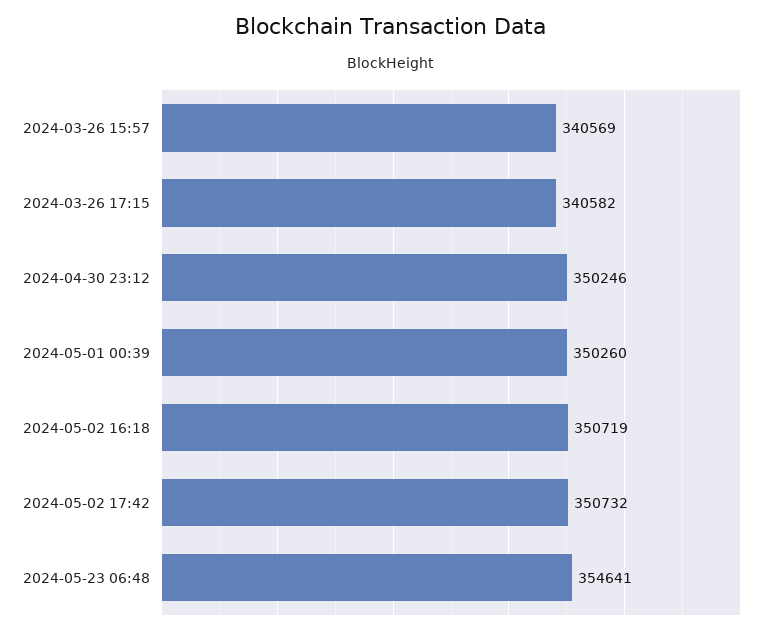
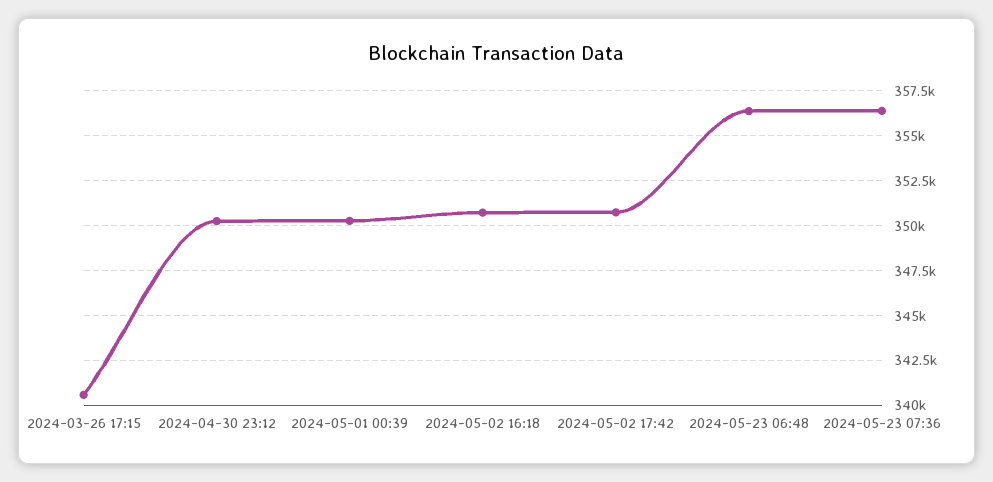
2024-03-26 15:57: 340569 -> none
2024-05-23 06:48: 354641 -> 356500
2024-05-23 07:36: none -> 356500

